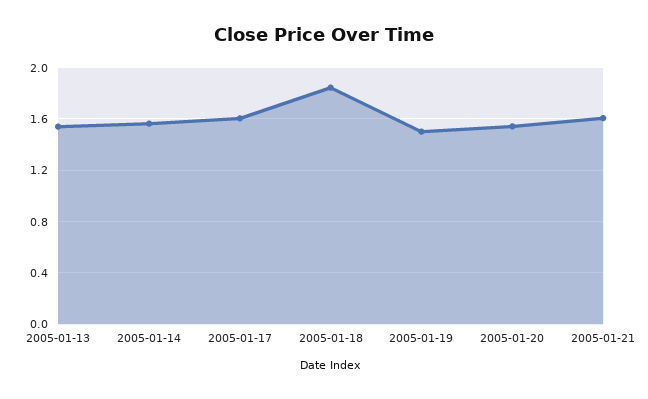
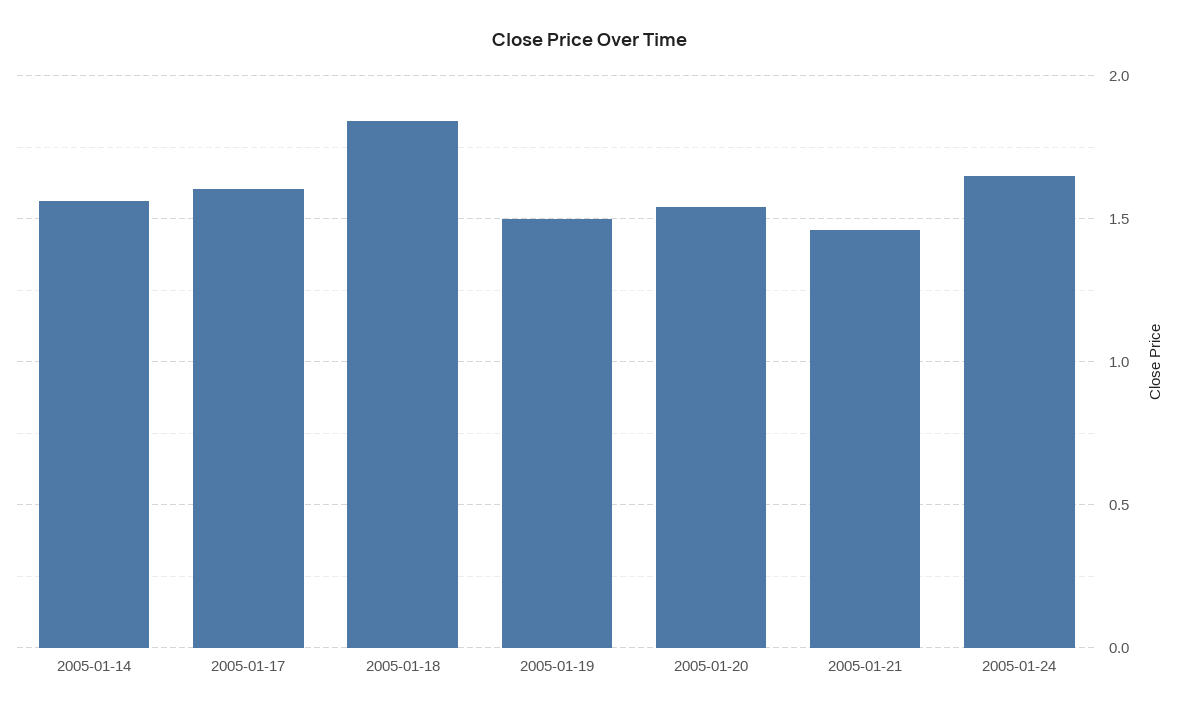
2005-01-13: 1.55 -> none
2005-01-21: 1.6 -> 1.45
2005-01-24: none -> 1.65

